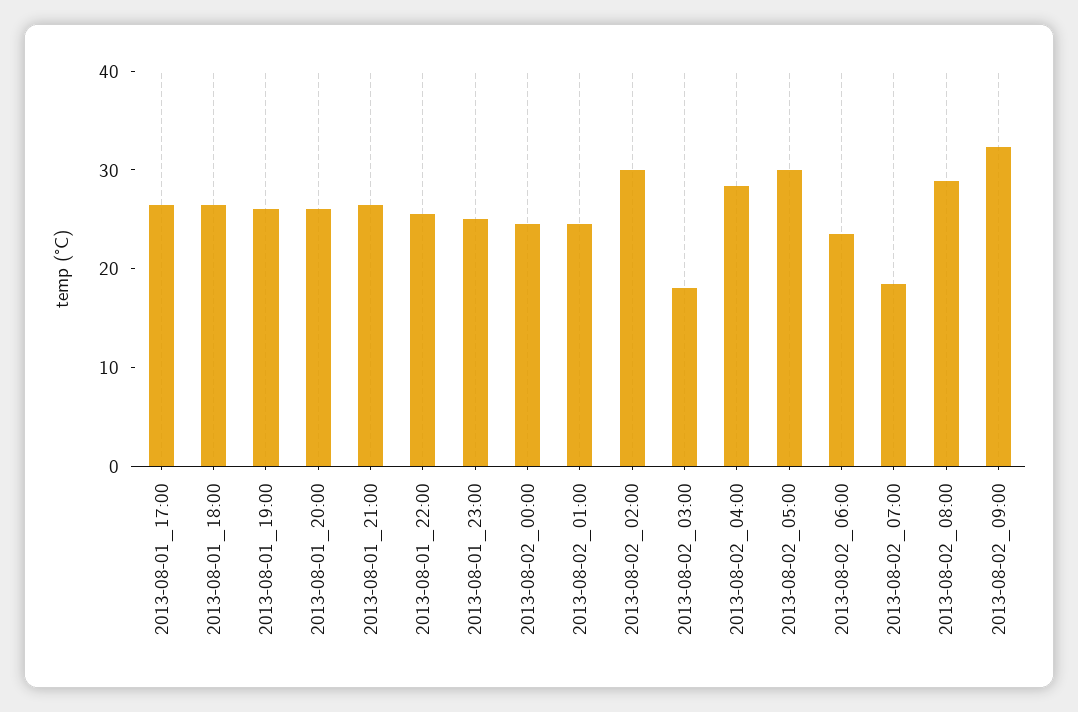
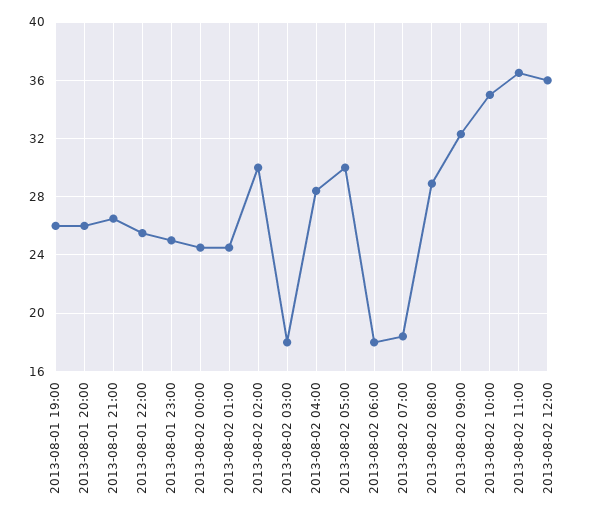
2013-08-01_17:00: 26 -> none
2013-08-01_18:00: 26 -> none
2013-08-02_06:00: 24 -> 18
2013-08-02 10:00: none -> 35
2013-08-02 11:00: none -> 36.5
2013-08-02 12:00: none -> 36

